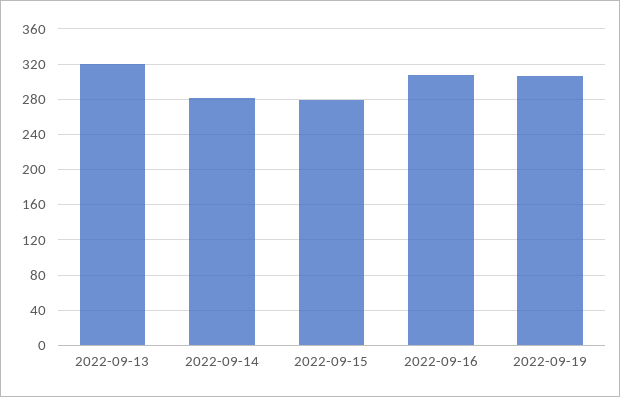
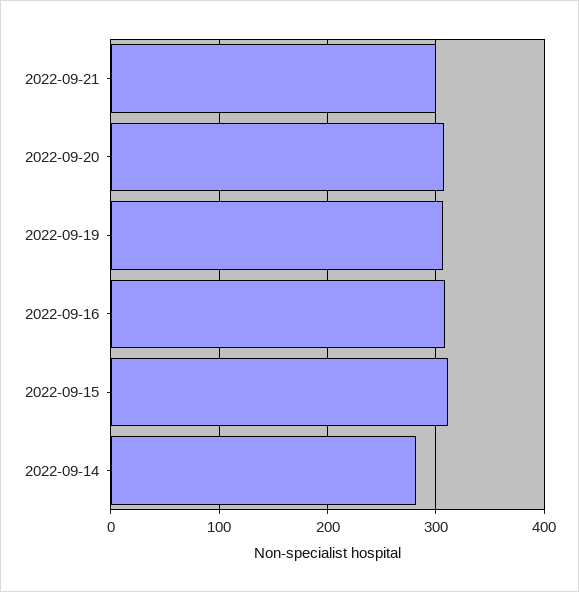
2022-09-13: 320 -> none
2022-09-15: 280 -> 310
2022-09-21: none -> 300
2022-09-20: none -> 310

